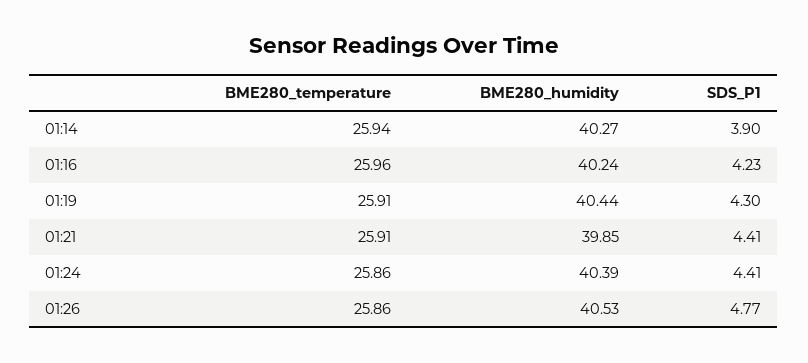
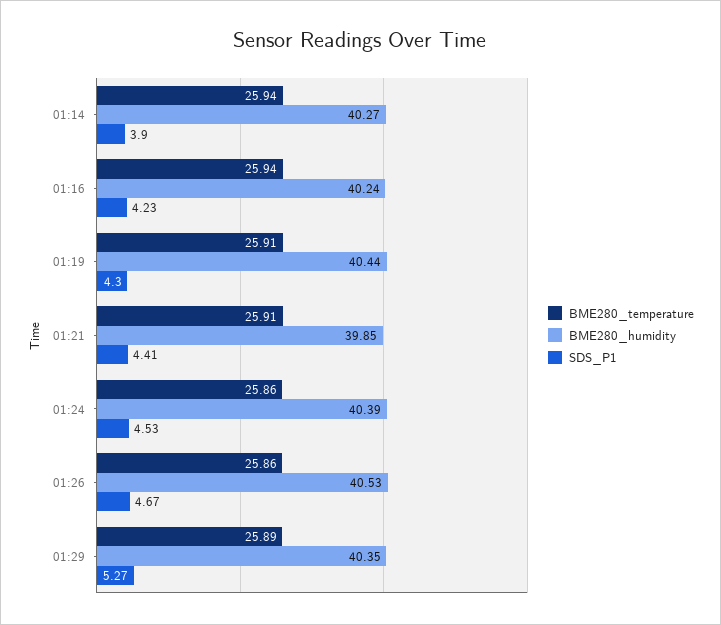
BME280_temperature, 01:16: 25.96 -> 25.94
SDS_P1, 01:24: 4.41 -> 4.53
SDS_P1, 01:26: 4.77 -> 4.67
BME280_temperature, 01:29: none -> 25.89
BME280_humidity, 01:29: none -> 40.35
SDS_P1, 01:29: none -> 5.27

